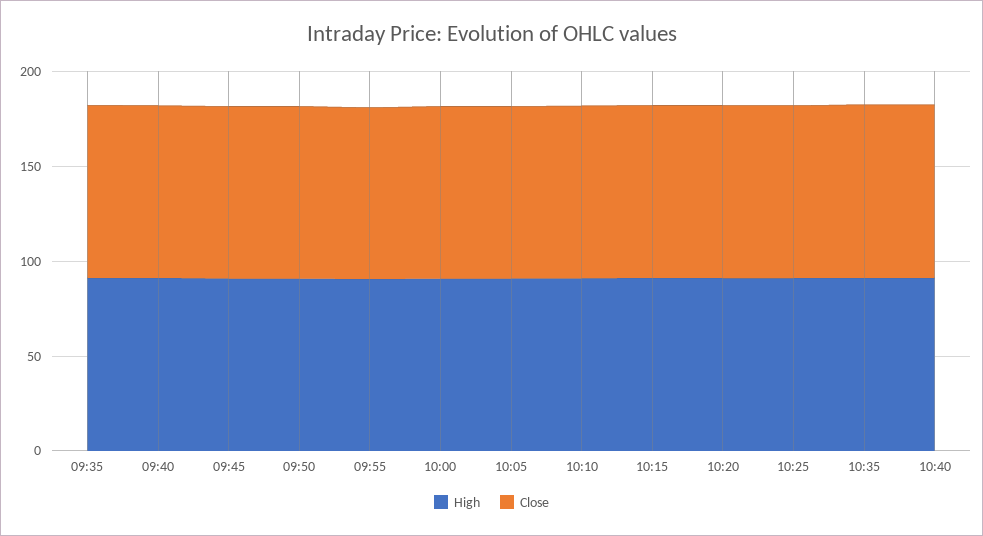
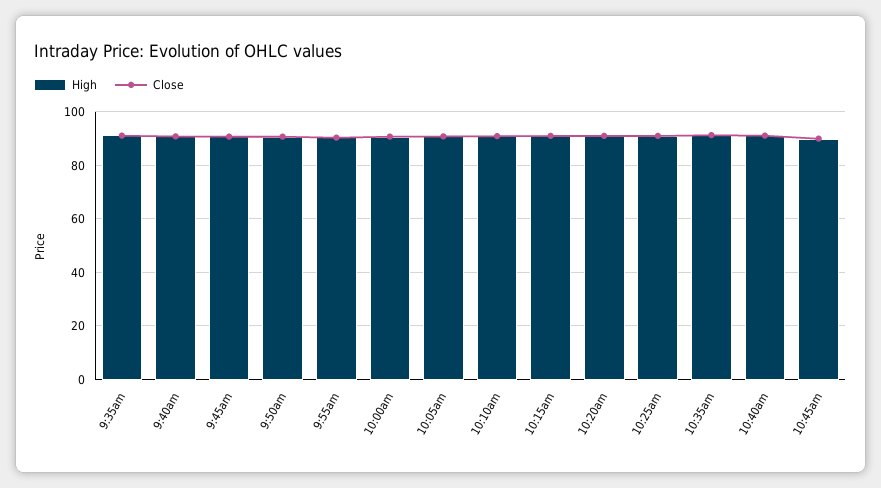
High, 10:45am: none -> 90
Close, 10:45am: none -> 90

